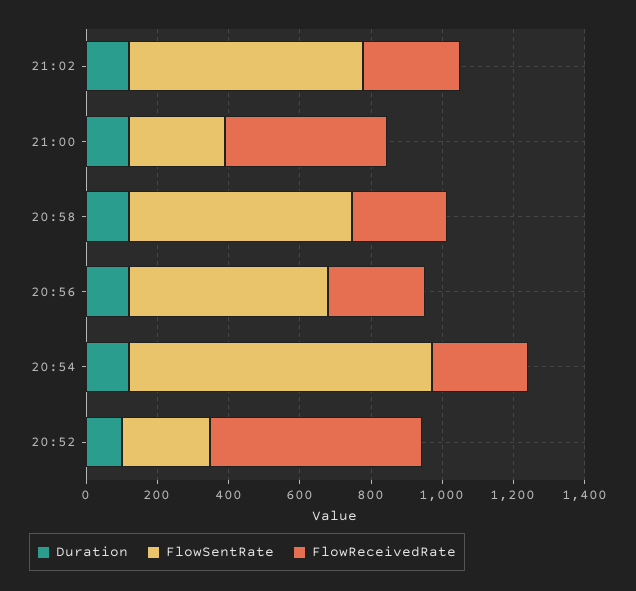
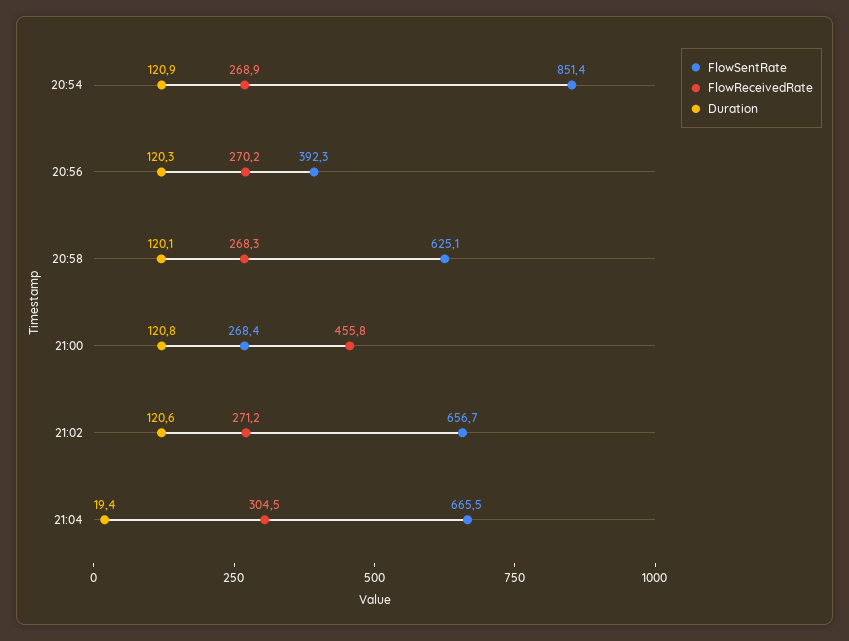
FlowSentRate, 20:56: 550 -> 392.3
Duration, 20:52: 100 -> none
FlowSentRate, 20:52: 250 -> none
FlowReceivedRate, 20:52: 600 -> none
FlowSentRate, 21:04: none -> 665.5
FlowReceivedRate, 21:04: none -> 304.5
Duration, 21:04: none -> 19.4

